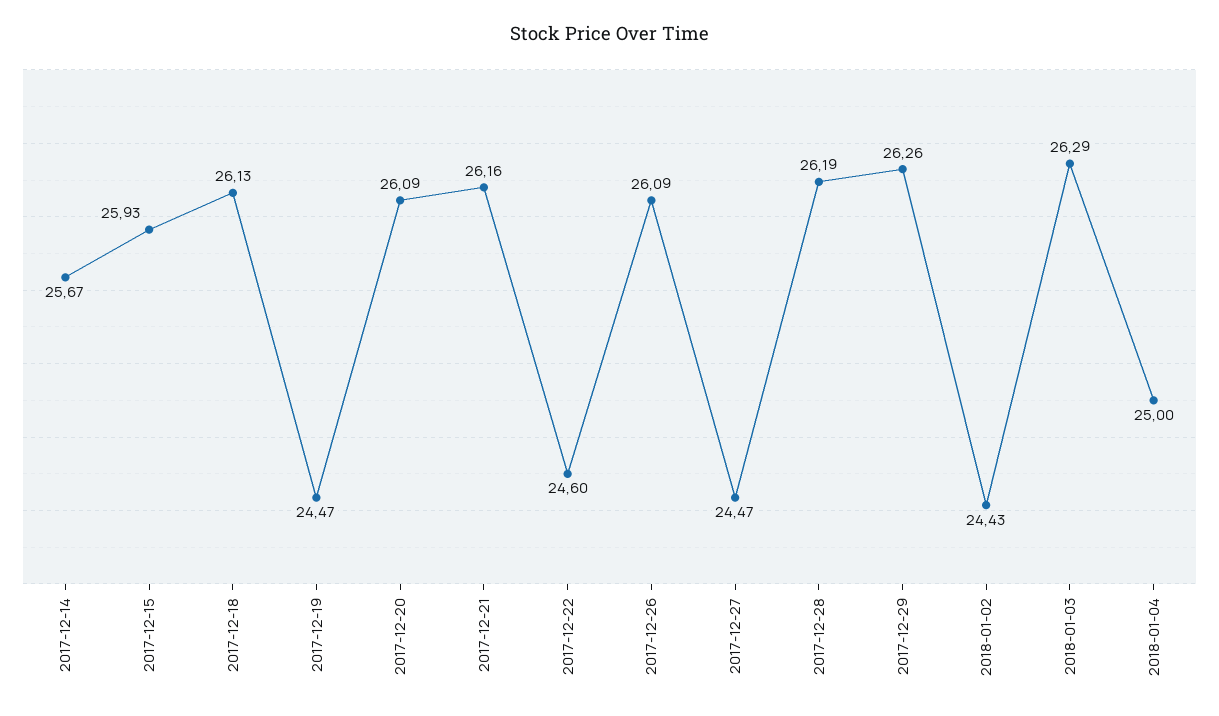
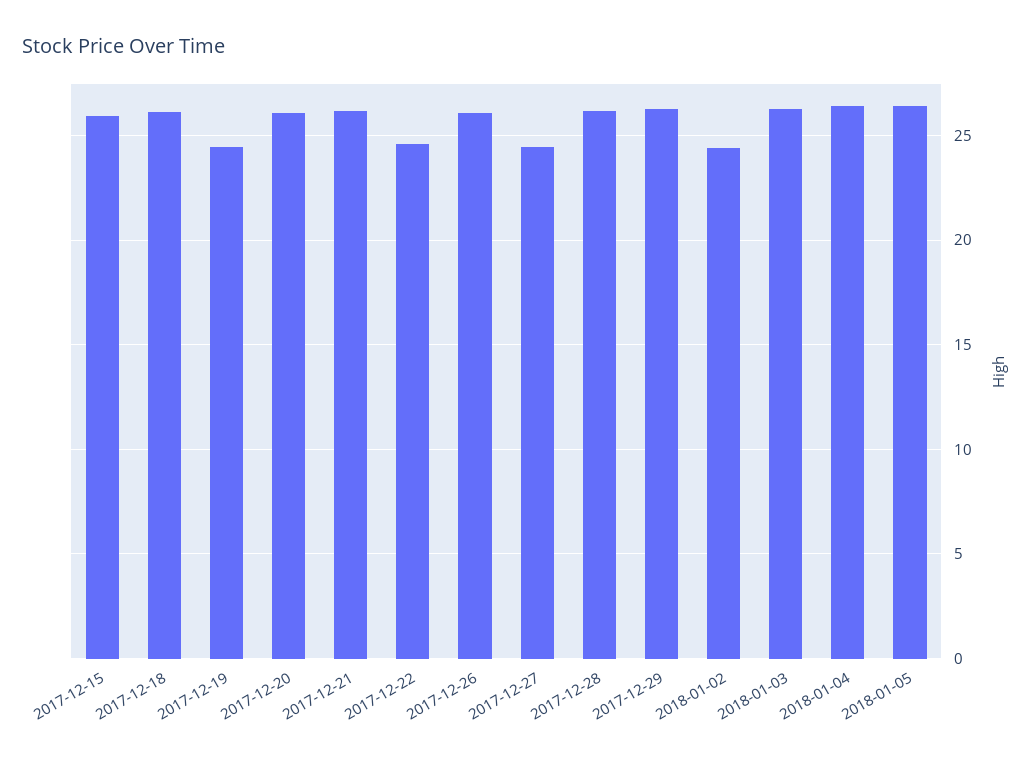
2017-12-14: 25.67 -> none
2018-01-04: 25 -> 26.5
2018-01-05: none -> 26.5

